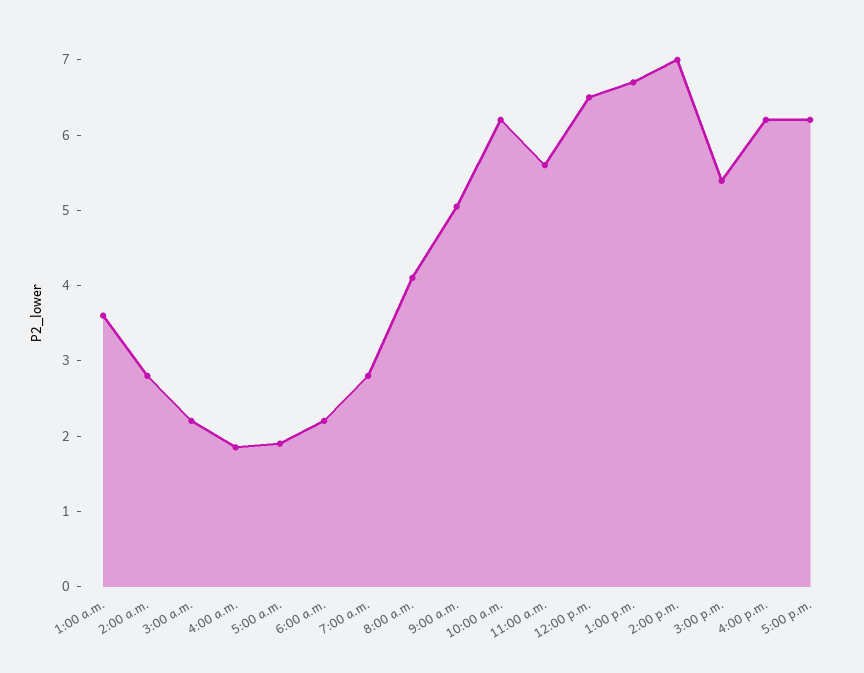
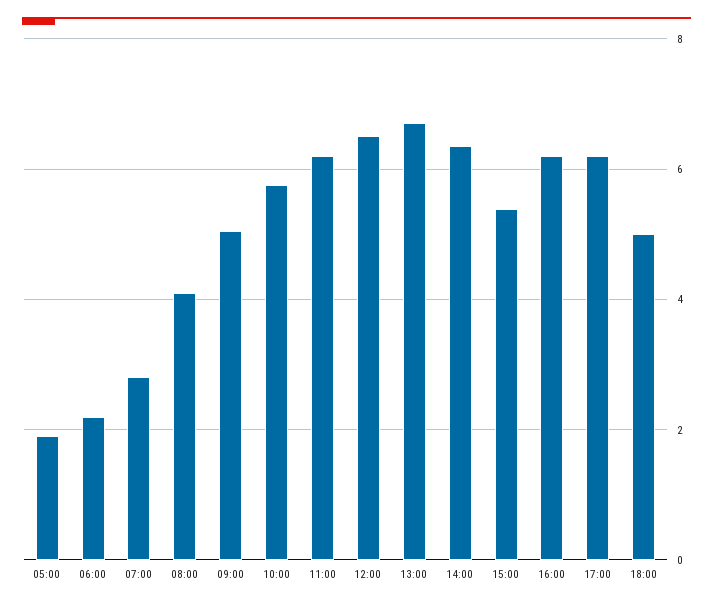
1:00 a.m.: 3.6 -> none
2:00 a.m.: 2.8 -> none
3:00 a.m.: 2.2 -> none
4:00 a.m.: 1.8 -> none
10:00 a.m.: 6.2 -> 5.8
11:00 a.m.: 5.6 -> 6.2
2:00 p.m.: 7 -> 6.4
18:00: none -> 5

